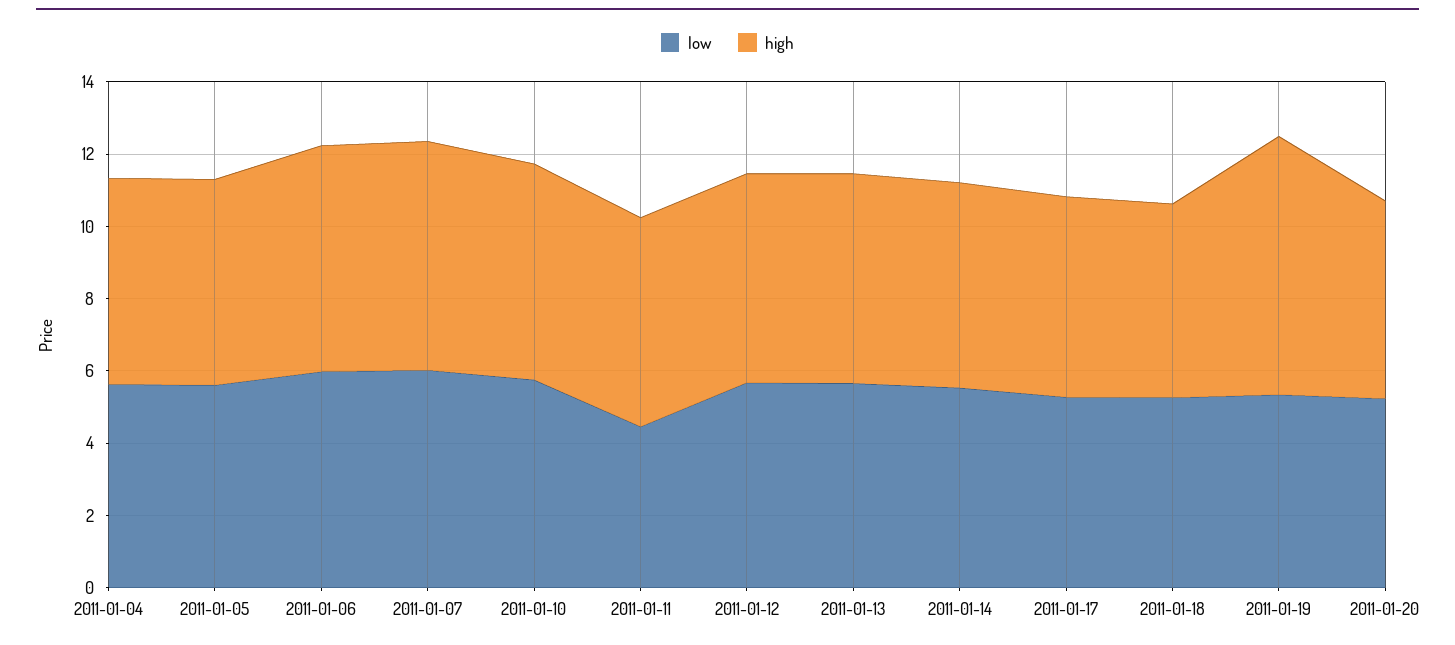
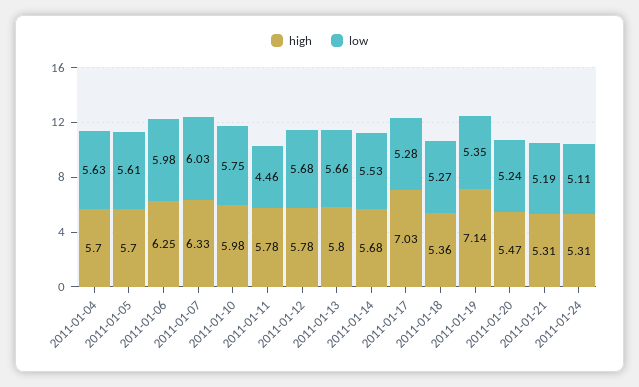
high, 2011-01-17: 5.5 -> 7.03
high, 2011-01-21: none -> 5.31
low, 2011-01-21: none -> 5.19
high, 2011-01-24: none -> 5.31
low, 2011-01-24: none -> 5.11

